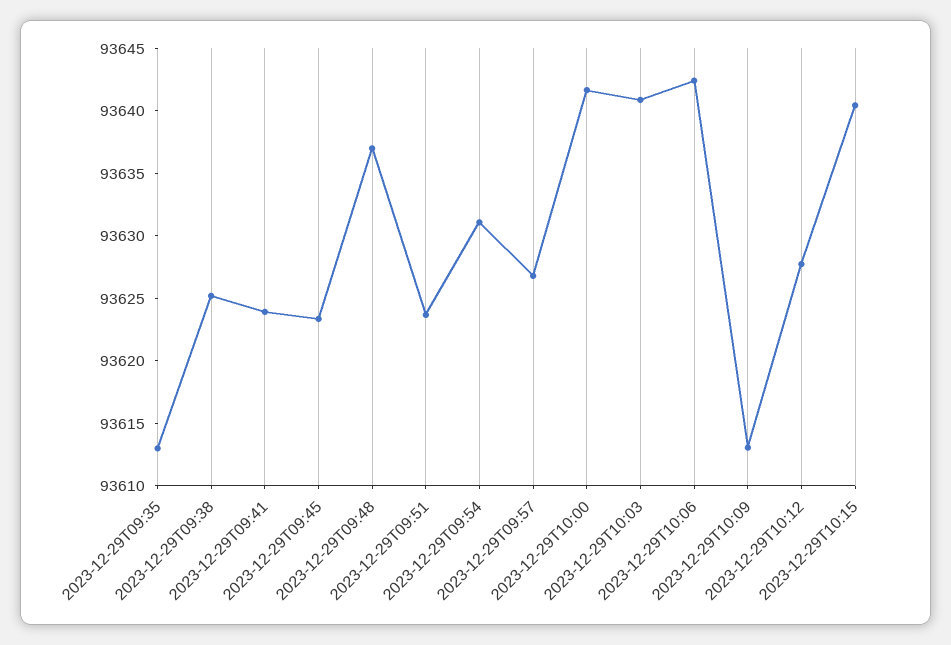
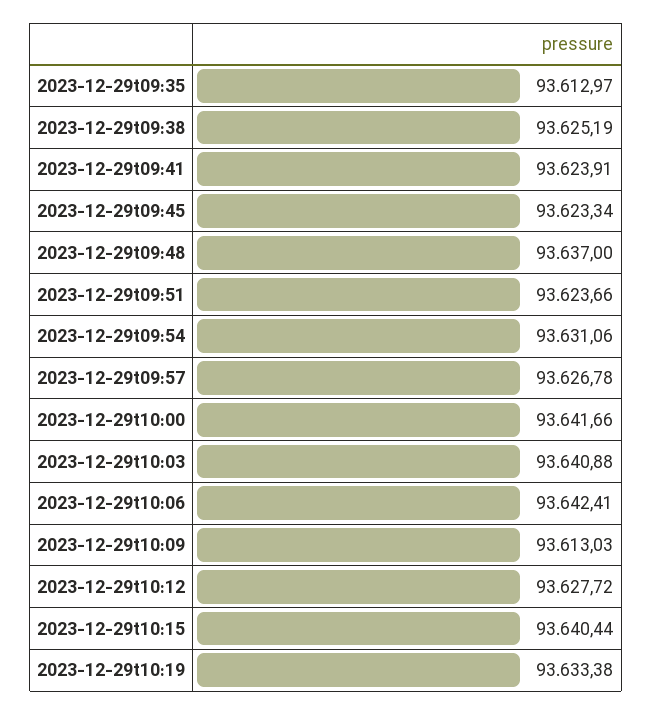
2023-12-29t10:19: none -> 93633.38

